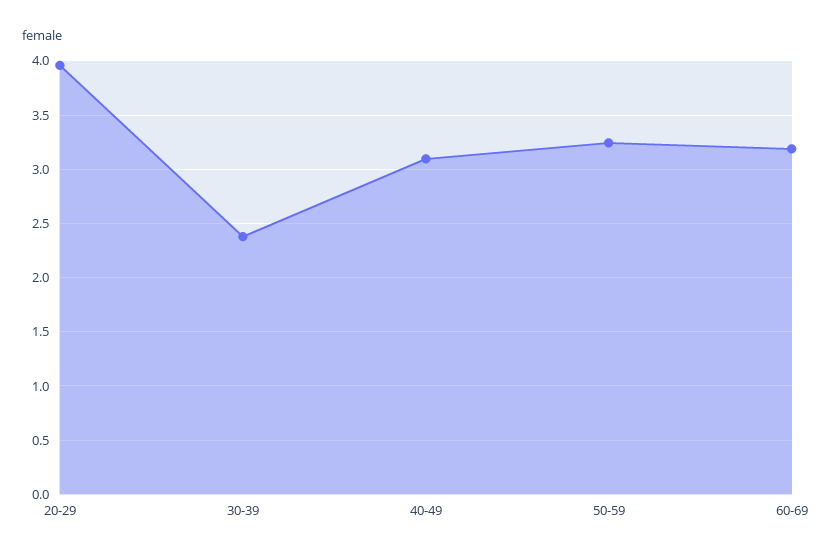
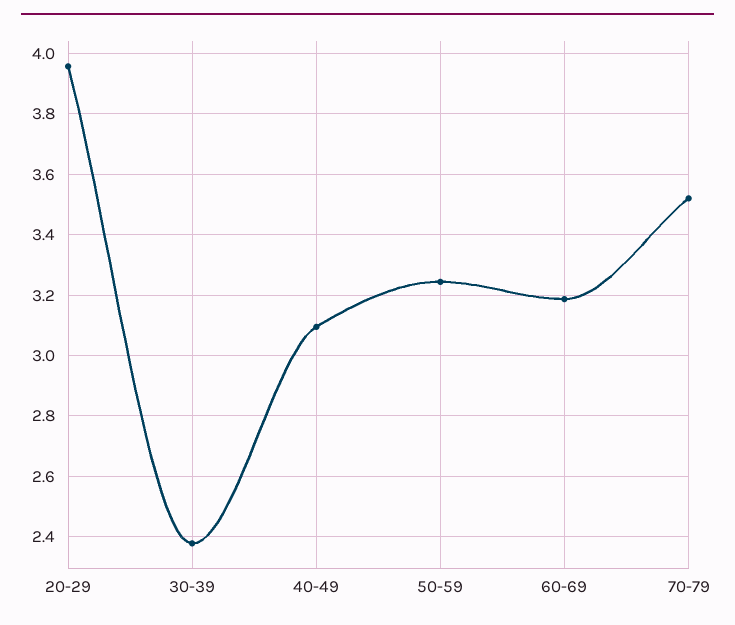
70-79: none -> 3.52

